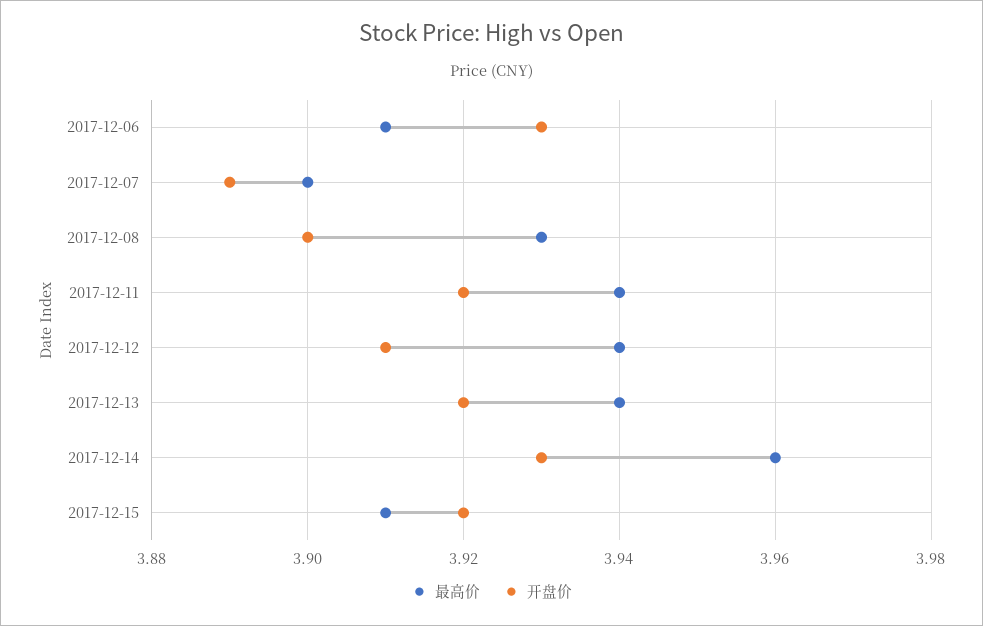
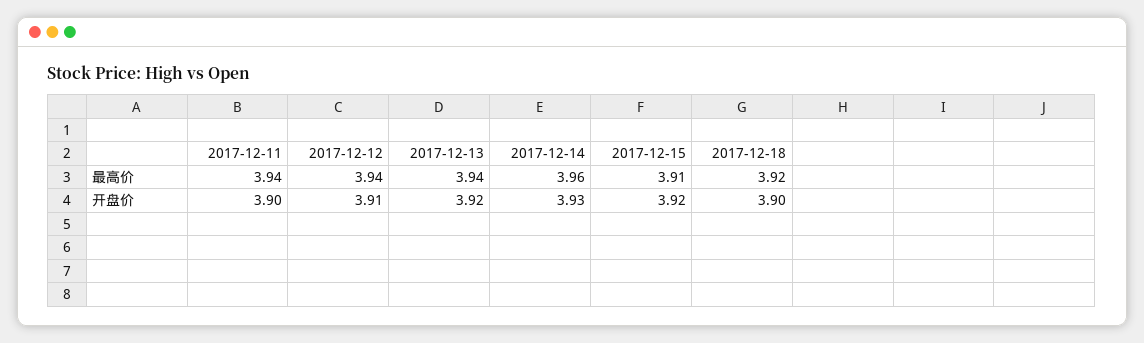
最高价, 2017-12-06: 3.91 -> none
开盘价, 2017-12-06: 3.93 -> none
最高价, 2017-12-07: 3.9 -> none
开盘价, 2017-12-07: 3.89 -> none
最高价, 2017-12-08: 3.93 -> none
开盘价, 2017-12-08: 3.9 -> none
开盘价, 2017-12-11: 3.92 -> 3.9
最高价, 2017-12-18: none -> 3.92
开盘价, 2017-12-18: none -> 3.9

